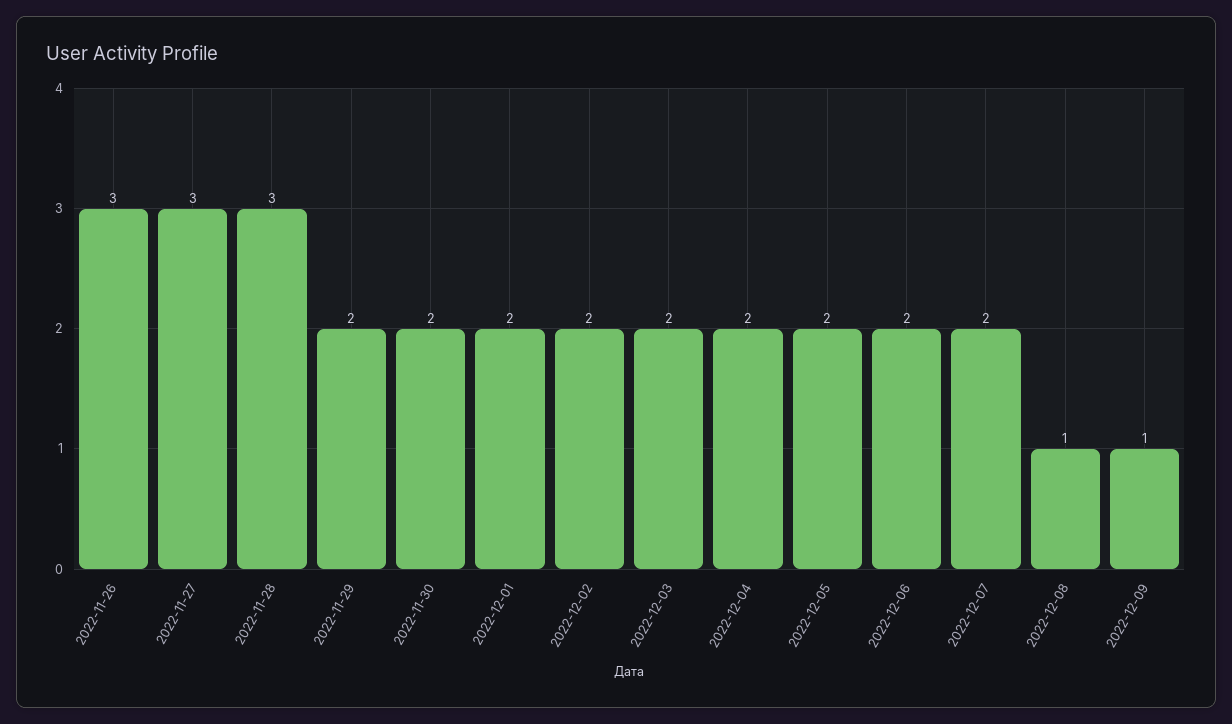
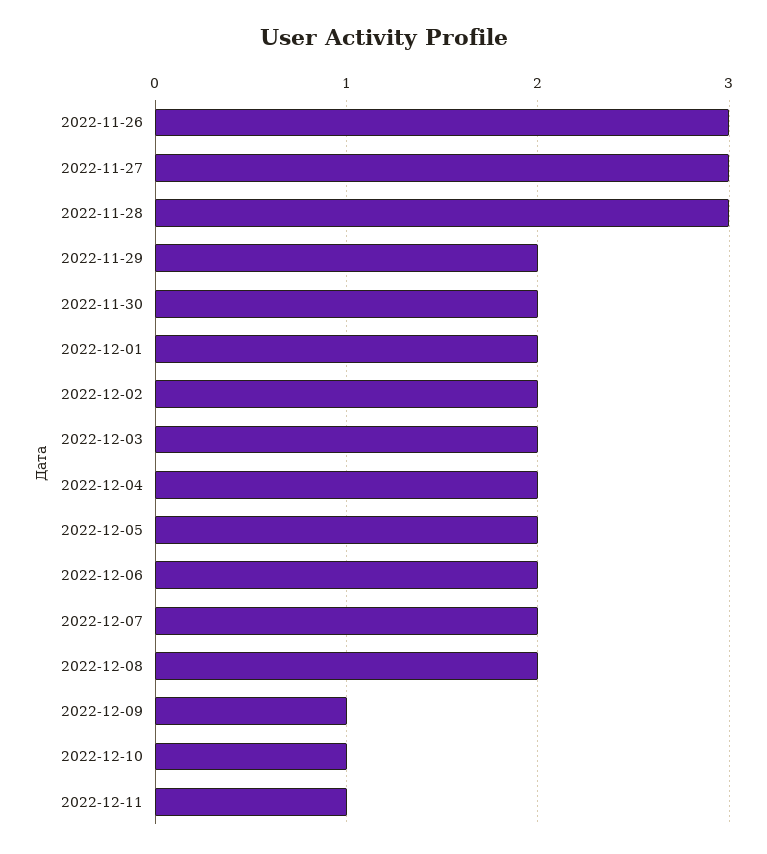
2022-12-08: 1 -> 2
2022-12-10: none -> 1
2022-12-11: none -> 1

